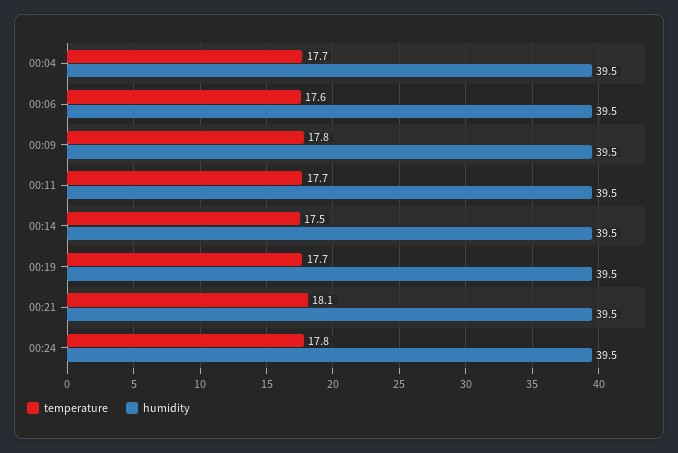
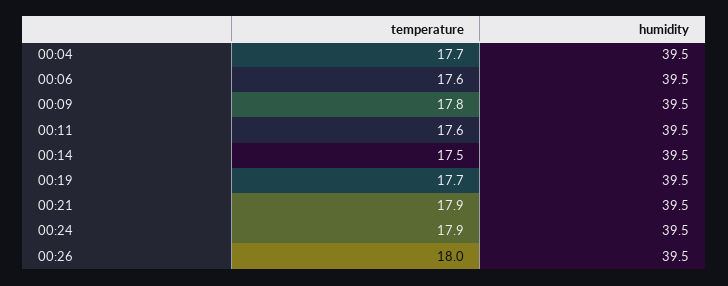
temperature, 00:11: 17.7 -> 17.6
temperature, 00:21: 18.1 -> 17.9
temperature, 00:24: 17.8 -> 17.9
temperature, 00:26: none -> 18
humidity, 00:26: none -> 39.5

